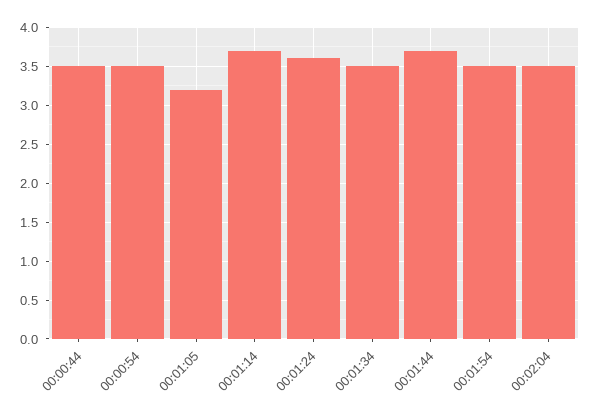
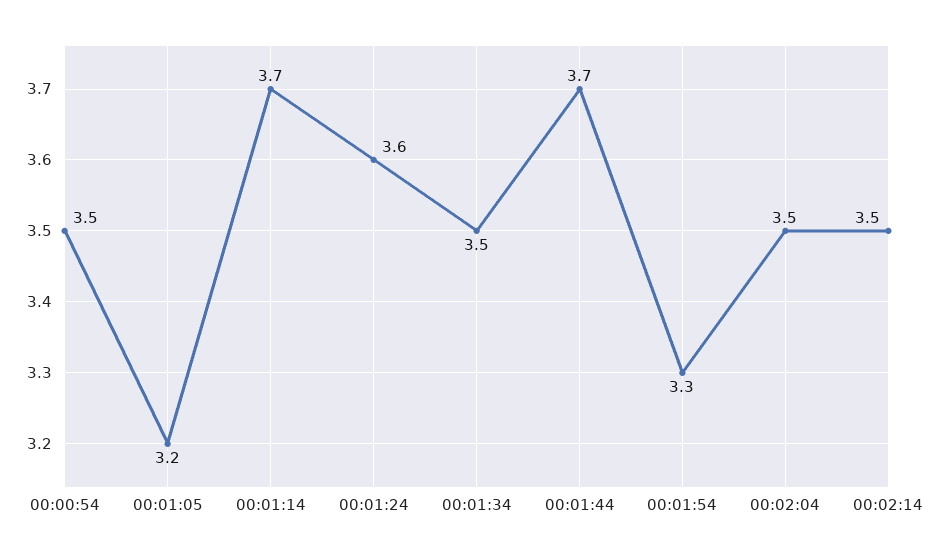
00:00:44: 3.5 -> none
00:01:54: 3.5 -> 3.3
00:02:14: none -> 3.5

